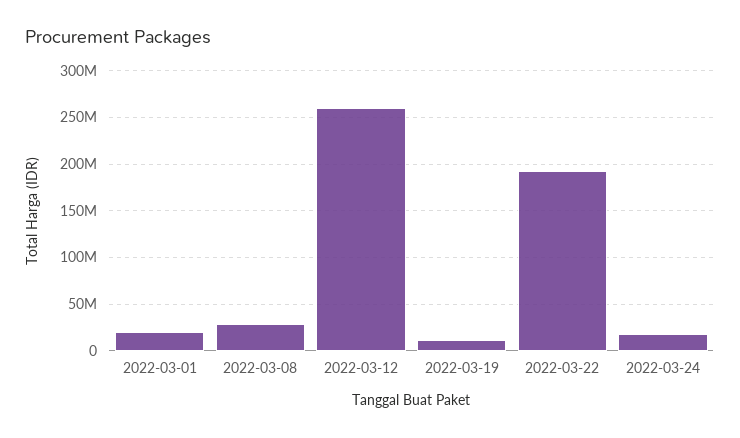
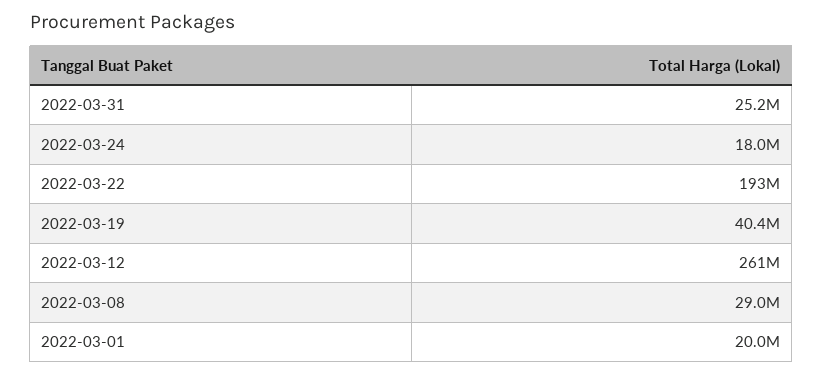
2022-03-19: 10000000 -> 40400000
2022-03-31: none -> 25200000

